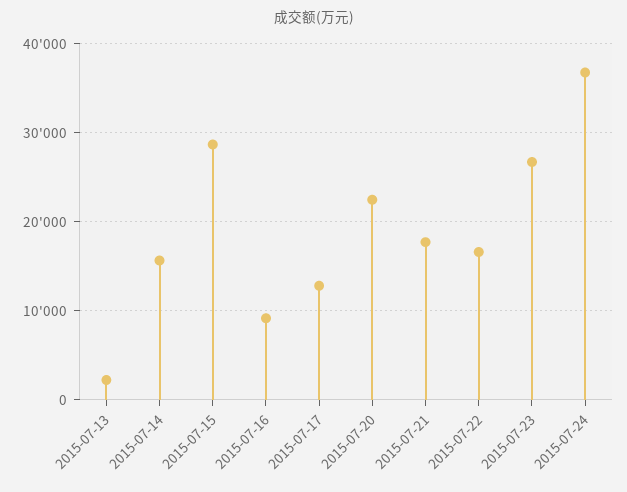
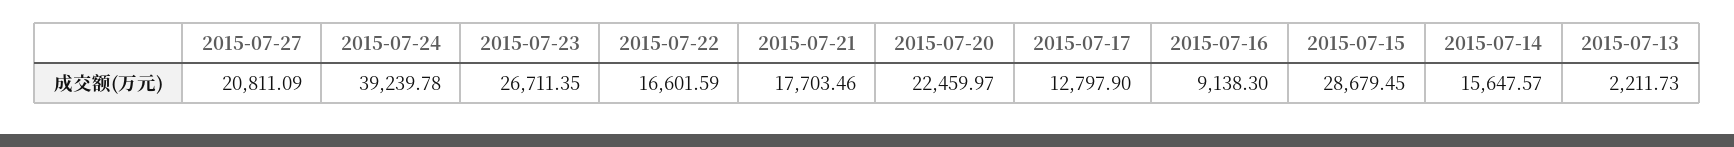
2015-07-24: 37000 -> 39239.78
2015-07-27: none -> 20811.09

